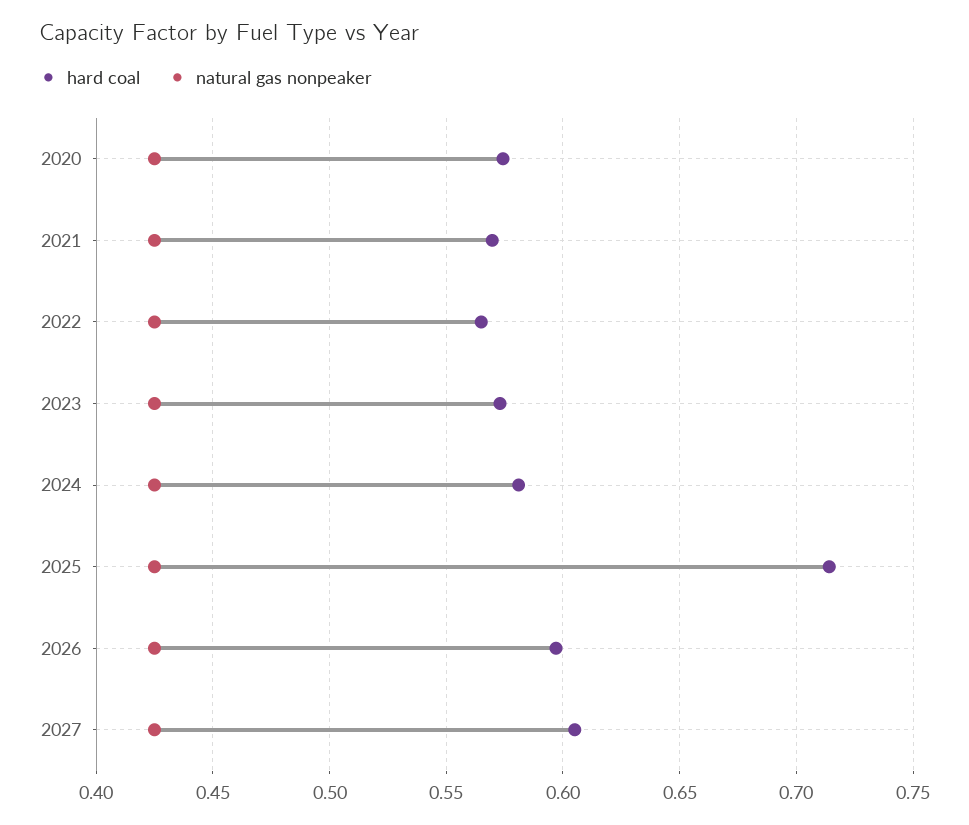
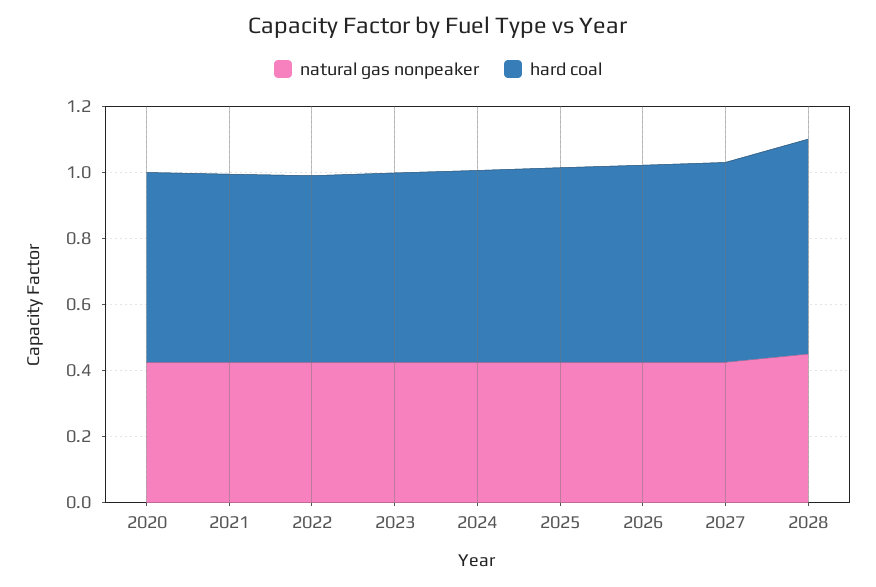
hard coal, 2025: 0.715 -> 0.6
natural gas nonpeaker, 2028: none -> 0.45
hard coal, 2028: none -> 0.65

